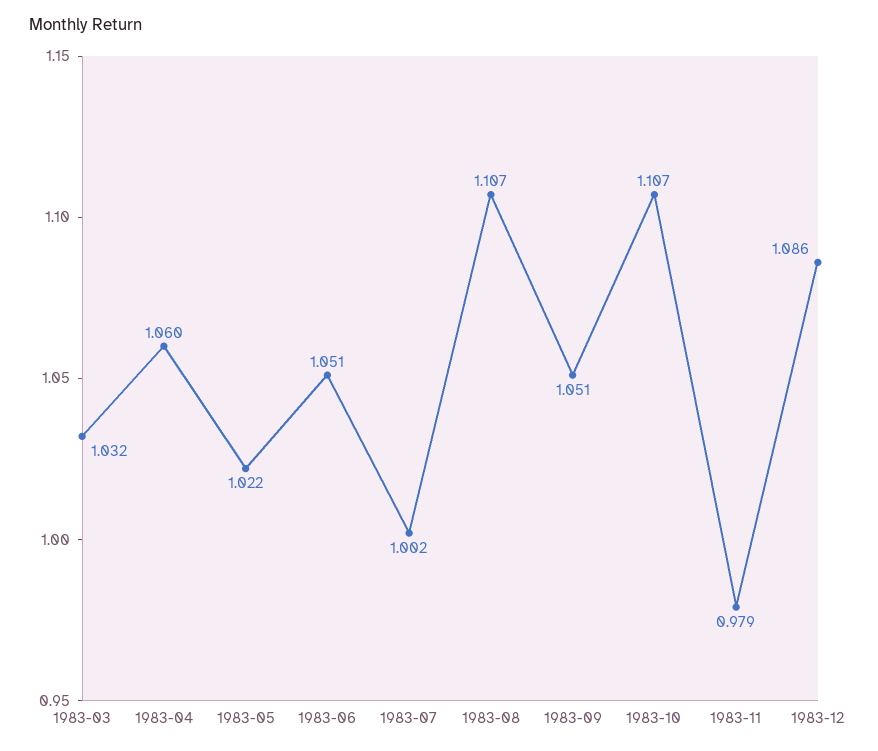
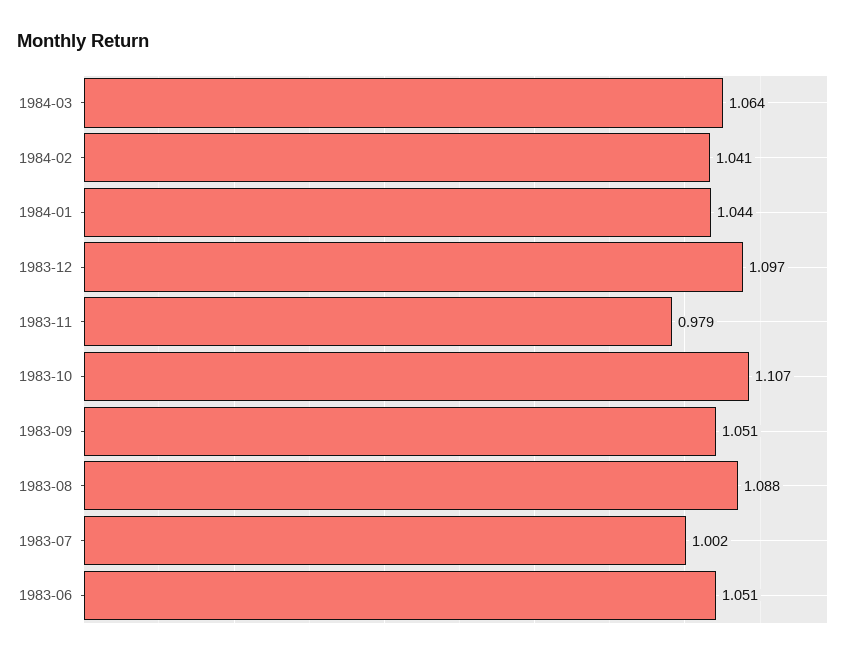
1983-03: 1.032 -> none
1983-04: 1.06 -> none
1983-05: 1.022 -> none
1983-08: 1.107 -> 1.088
1983-12: 1.086 -> 1.097
1984-03: none -> 1.064
1984-02: none -> 1.041
1984-01: none -> 1.044

